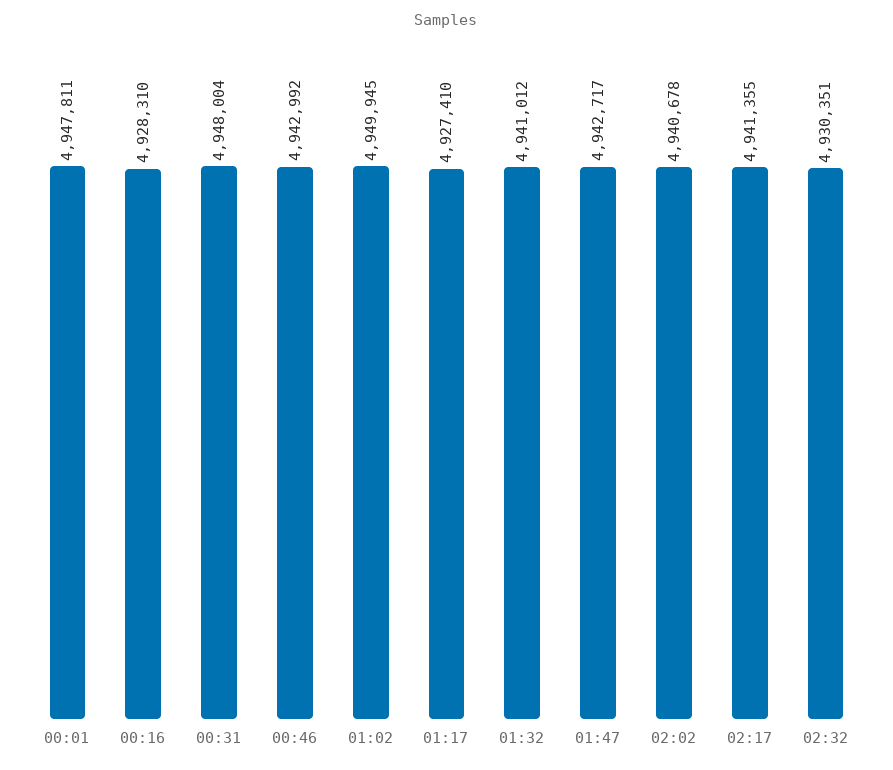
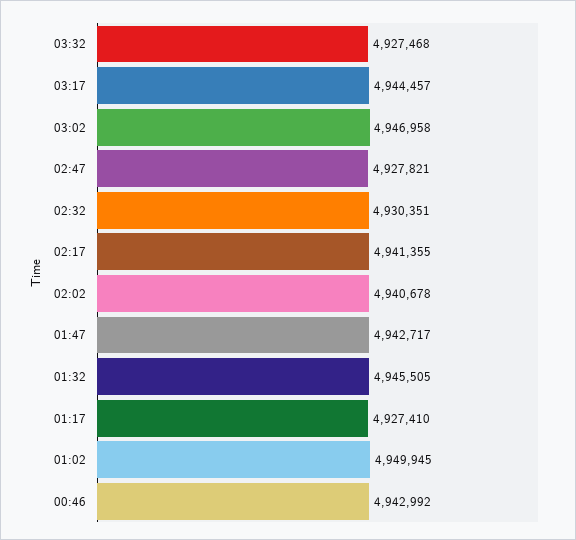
00:01: 4947811 -> none
00:16: 4928310 -> none
00:31: 4948004 -> none
01:32: 4941012 -> 4945505
03:32: none -> 4927468
03:17: none -> 4944457
03:02: none -> 4946958
02:47: none -> 4927821

